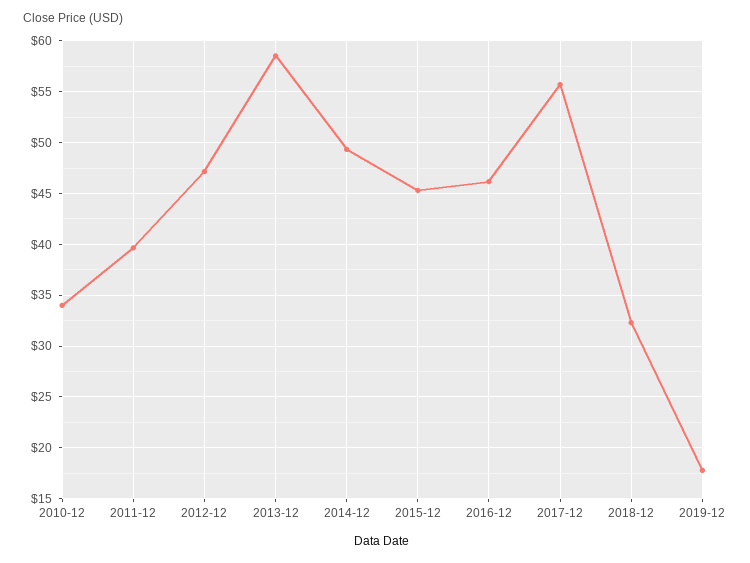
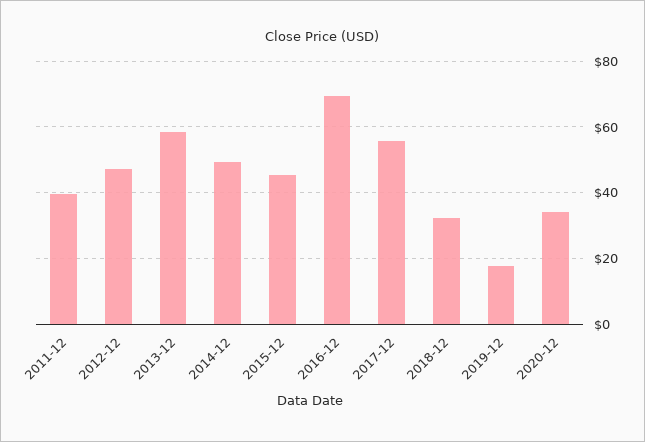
2010-12: 34 -> none
2016-12: 46 -> 70
2020-12: none -> 34

